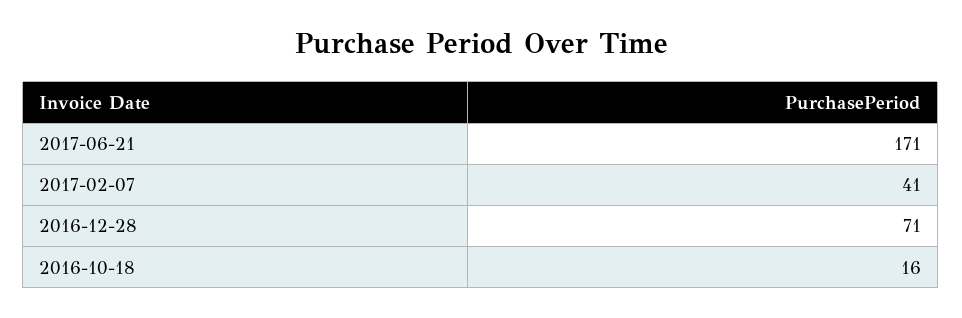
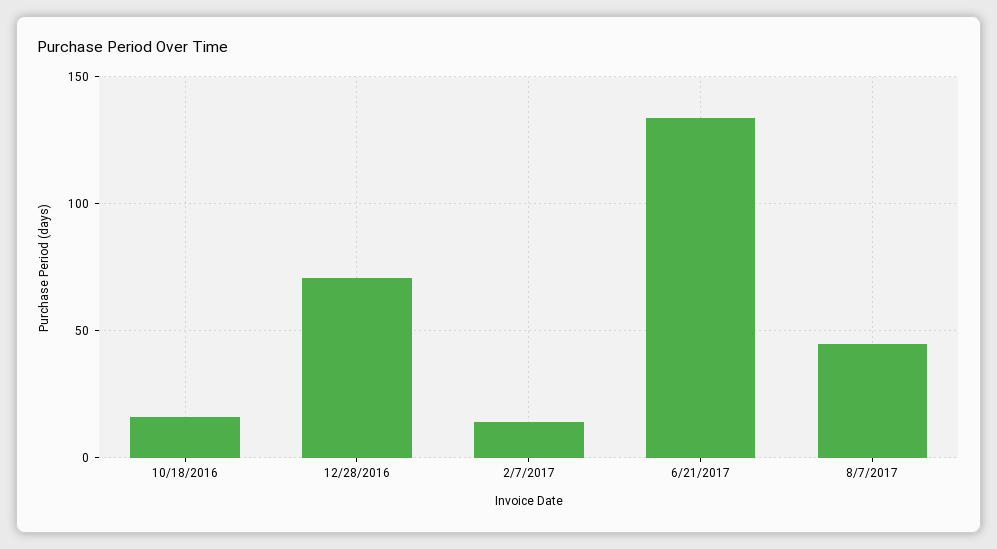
2017-06-21: 171 -> 135
2017-02-07: 41 -> 15
8/7/2017: none -> 45

